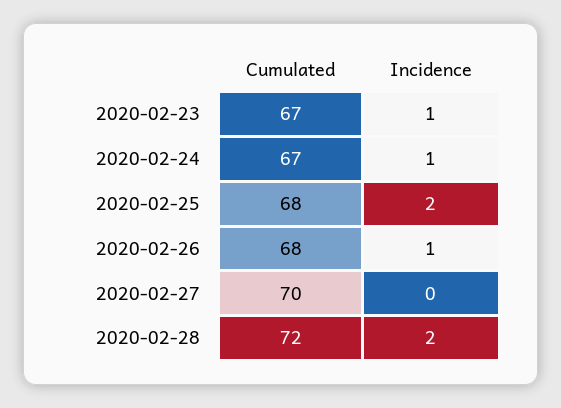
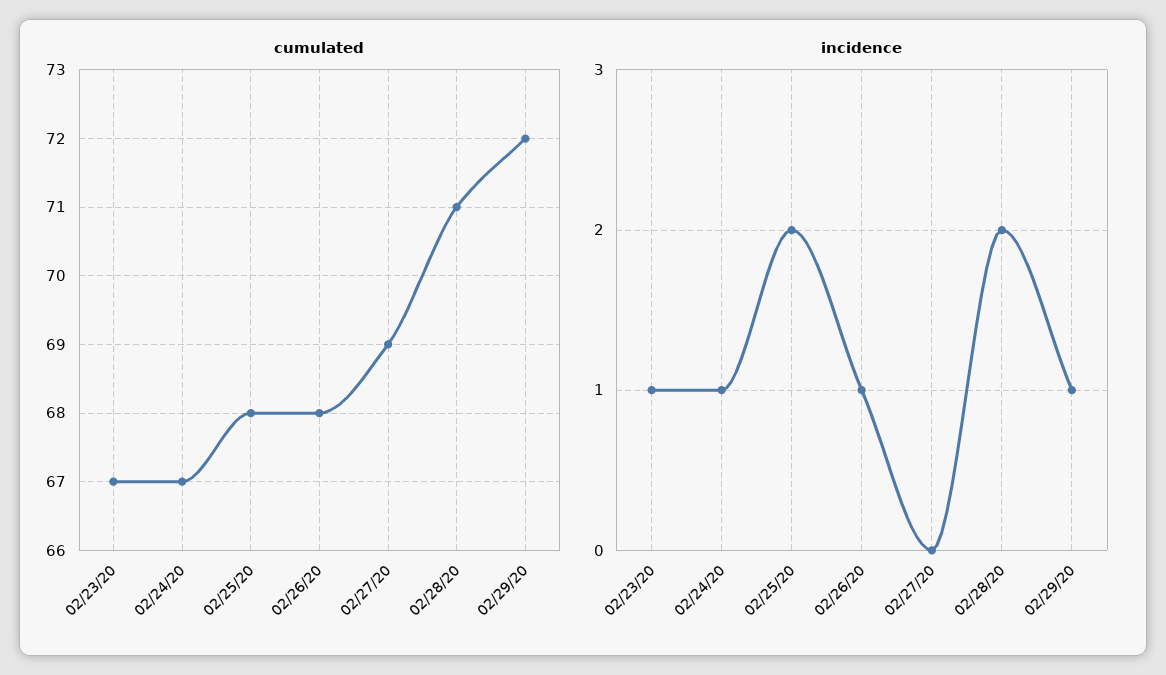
Cumulated, 2020-02-27: 70 -> 69
Cumulated, 2020-02-28: 72 -> 71
Cumulated, 02/29/20: none -> 72
Incidence, 02/29/20: none -> 1

